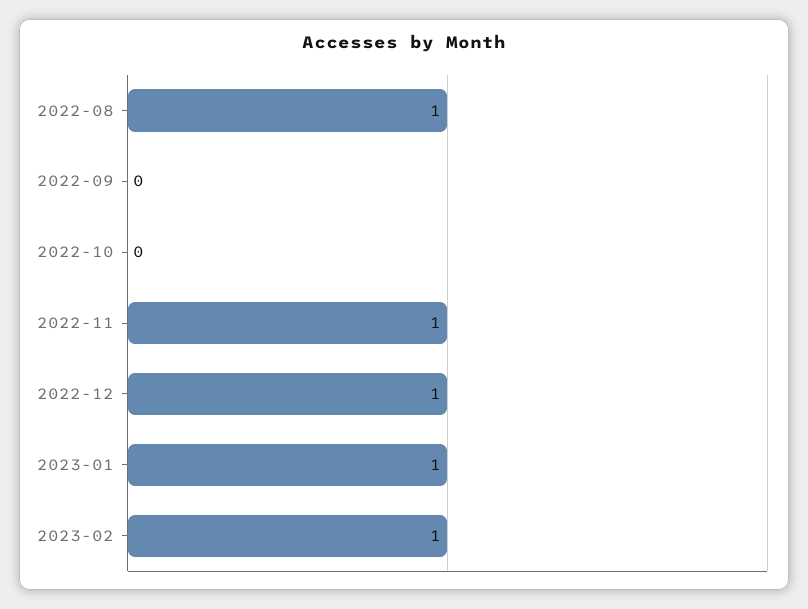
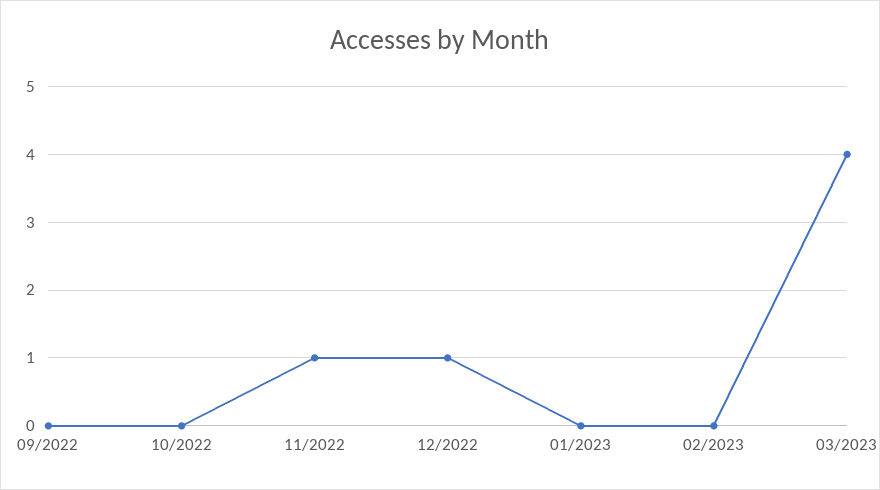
2022-08: 1 -> none
2023-01: 1 -> 0
2023-02: 1 -> 0
03/2023: none -> 4

